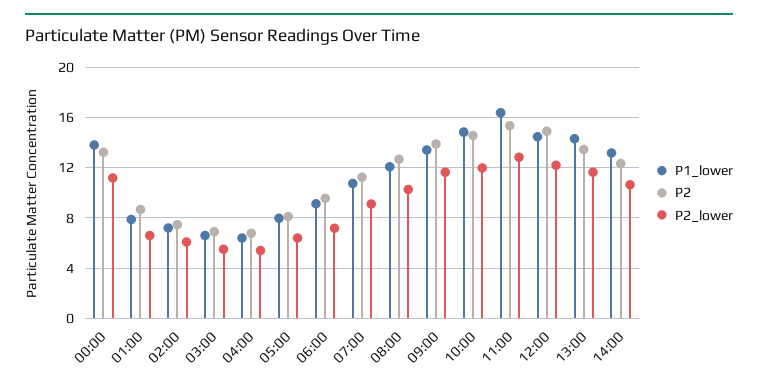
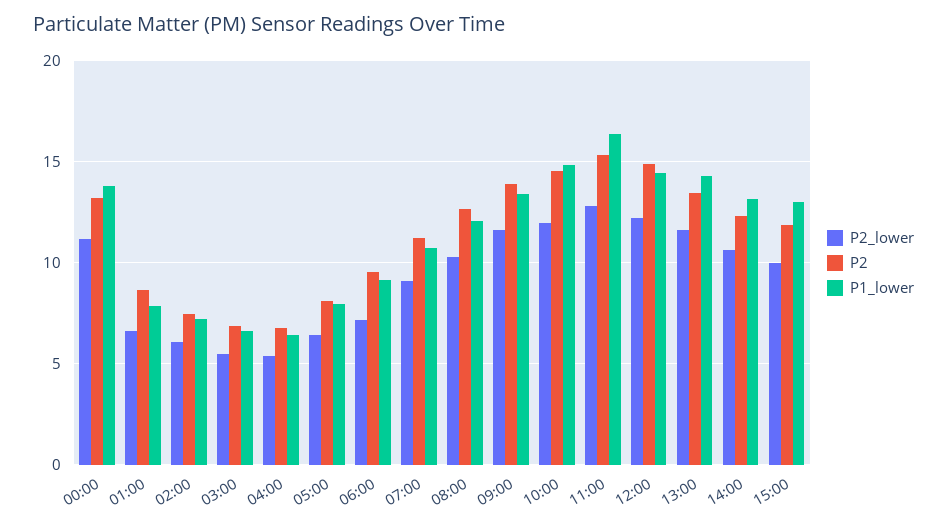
P2_lower, 15:00: none -> 10
P2, 15:00: none -> 12
P1_lower, 15:00: none -> 13

